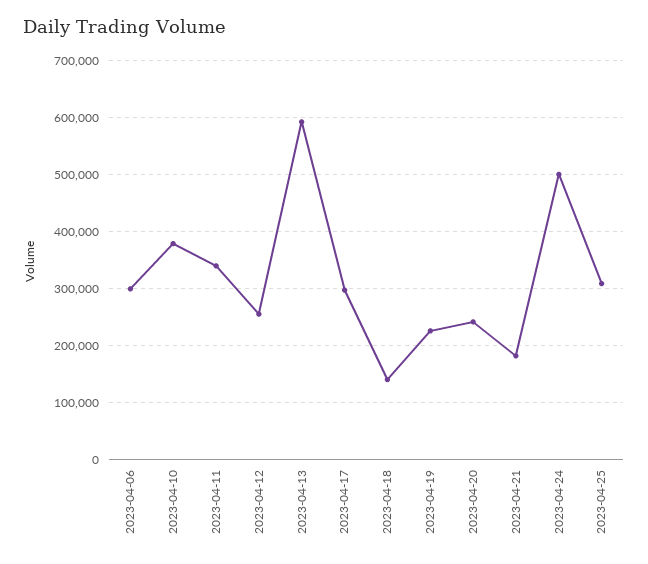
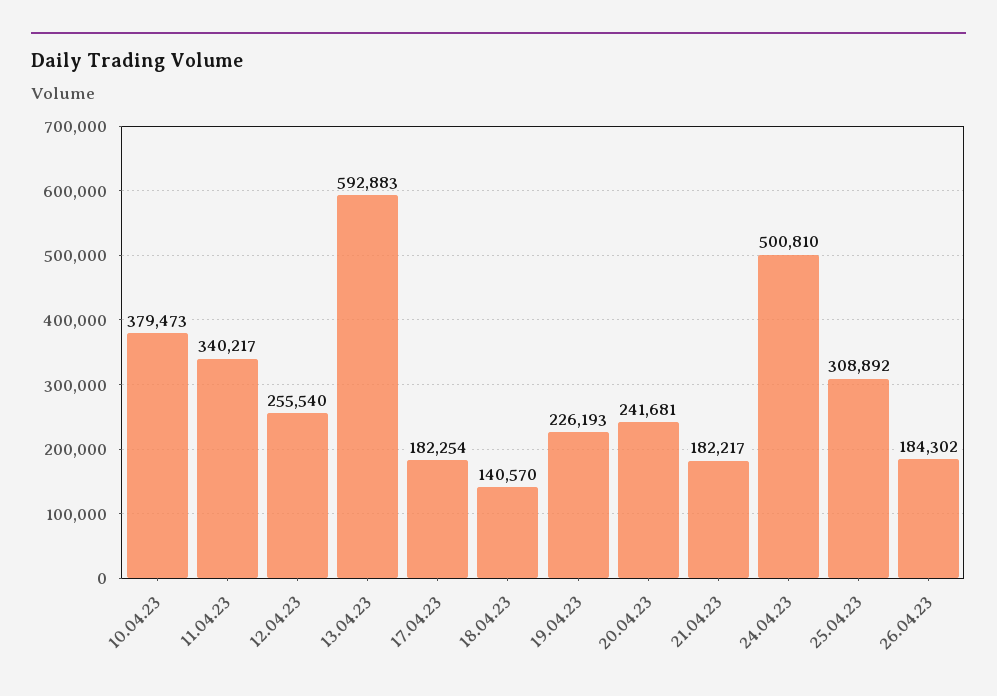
2023-04-06: 300000 -> none
2023-04-17: 300000 -> 182254
26.04.23: none -> 184302

